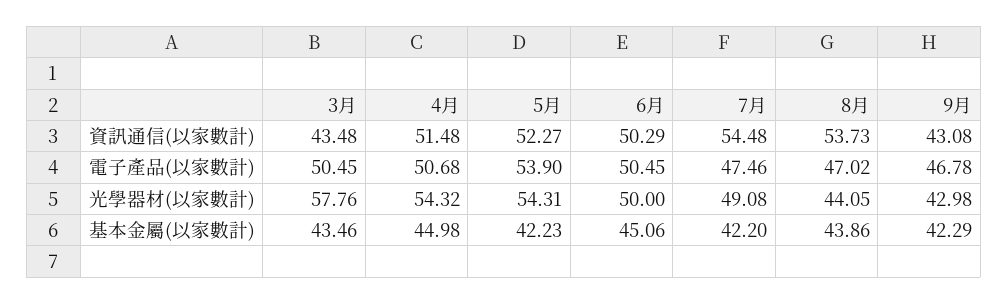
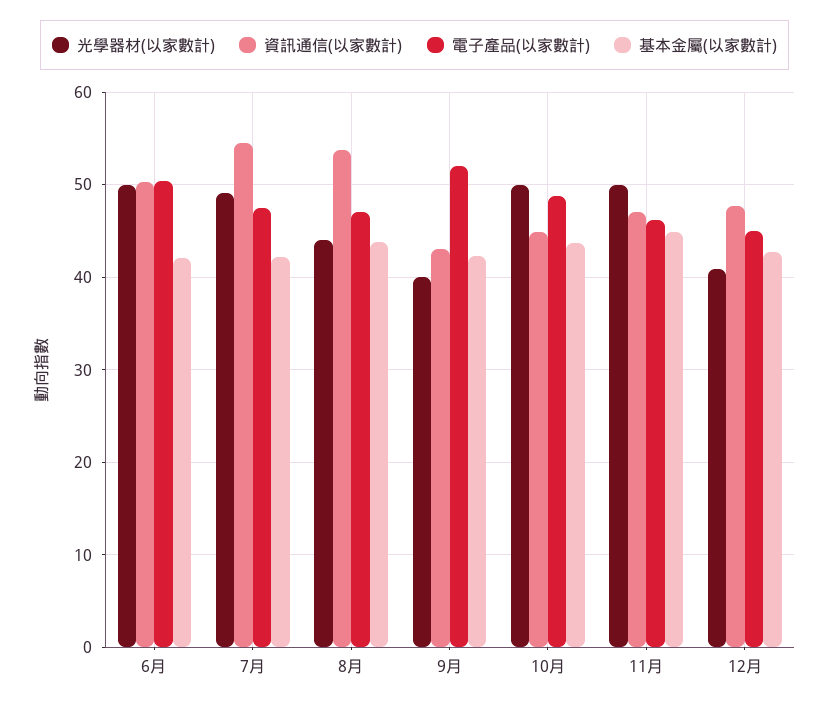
資訊通信(以家數計), 3月: 43.48 -> none
資訊通信(以家數計), 4月: 51.48 -> none
資訊通信(以家數計), 5月: 52.27 -> none
電子產品(以家數計), 3月: 50.45 -> none
電子產品(以家數計), 4月: 50.68 -> none
電子產品(以家數計), 5月: 53.9 -> none
電子產品(以家數計), 9月: 46.78 -> 52
光學器材(以家數計), 3月: 57.76 -> none
光學器材(以家數計), 4月: 54.32 -> none
光學器材(以家數計), 5月: 54.31 -> none
光學器材(以家數計), 9月: 42.98 -> 40
基本金屬(以家數計), 3月: 43.46 -> none
基本金屬(以家數計), 4月: 44.98 -> none
基本金屬(以家數計), 5月: 42.23 -> none
基本金屬(以家數計), 6月: 45.06 -> 42
光學器材(以家數計), 10月: none -> 50
資訊通信(以家數計), 10月: none -> 45
電子產品(以家數計), 10月: none -> 49
基本金屬(以家數計), 10月: none -> 44
光學器材(以家數計), 11月: none -> 50
資訊通信(以家數計), 11月: none -> 47
電子產品(以家數計), 11月: none -> 46
基本金屬(以家數計), 11月: none -> 45
光學器材(以家數計), 12月: none -> 41
資訊通信(以家數計), 12月: none -> 48
電子產品(以家數計), 12月: none -> 45
基本金屬(以家數計), 12月: none -> 43

